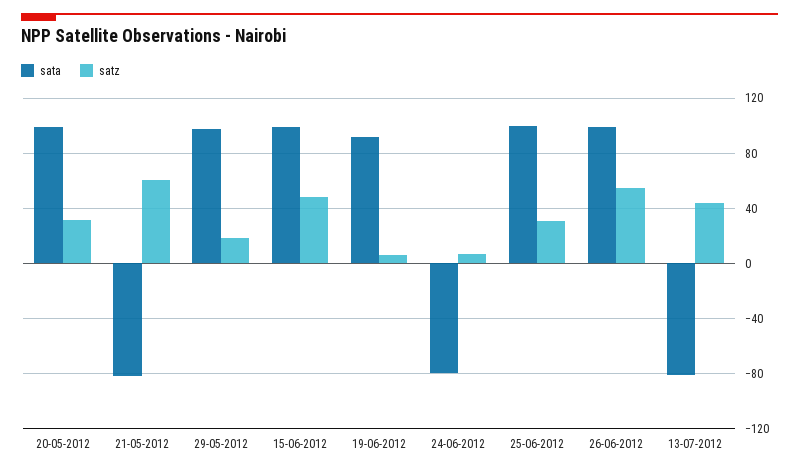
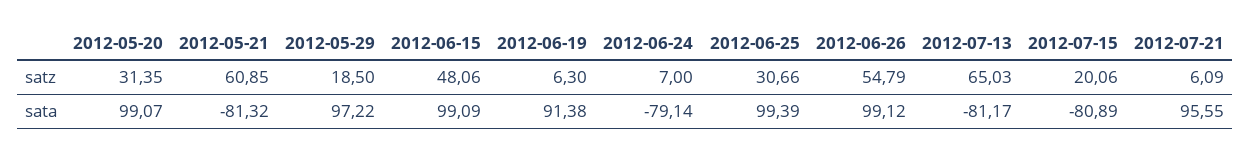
satz, 13-07-2012: 45 -> 65.03
satz, 2012-07-15: none -> 20.06
satz, 2012-07-21: none -> 6.09
sata, 2012-07-15: none -> -80.89
sata, 2012-07-21: none -> 95.55

